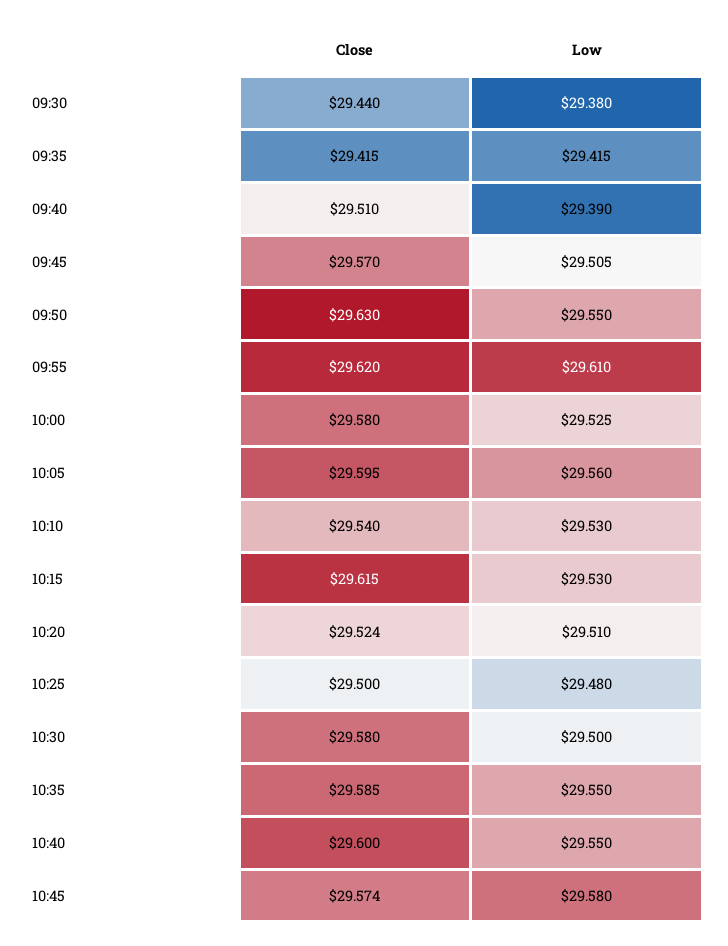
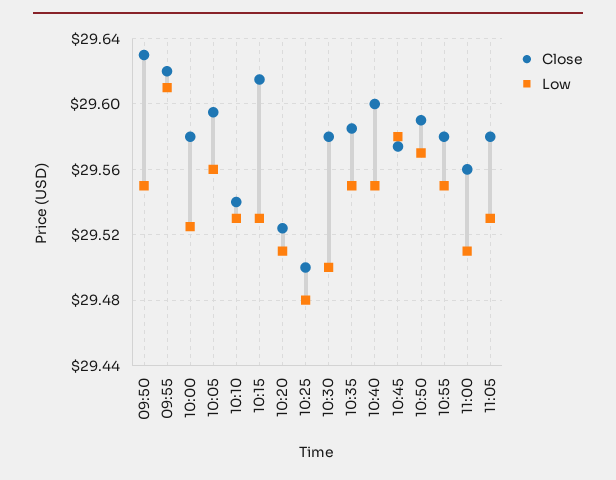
Close, 09:30: 29.44 -> none
Low, 09:30: 29.38 -> none
Close, 09:35: 29.415 -> none
Low, 09:35: 29.415 -> none
Close, 09:40: 29.51 -> none
Low, 09:40: 29.39 -> none
Close, 09:45: 29.57 -> none
Low, 09:45: 29.505 -> none
Close, 10:50: none -> 29.59
Low, 10:50: none -> 29.57
Close, 10:55: none -> 29.58
Low, 10:55: none -> 29.55
Close, 11:00: none -> 29.56
Low, 11:00: none -> 29.51
Close, 11:05: none -> 29.58
Low, 11:05: none -> 29.53

